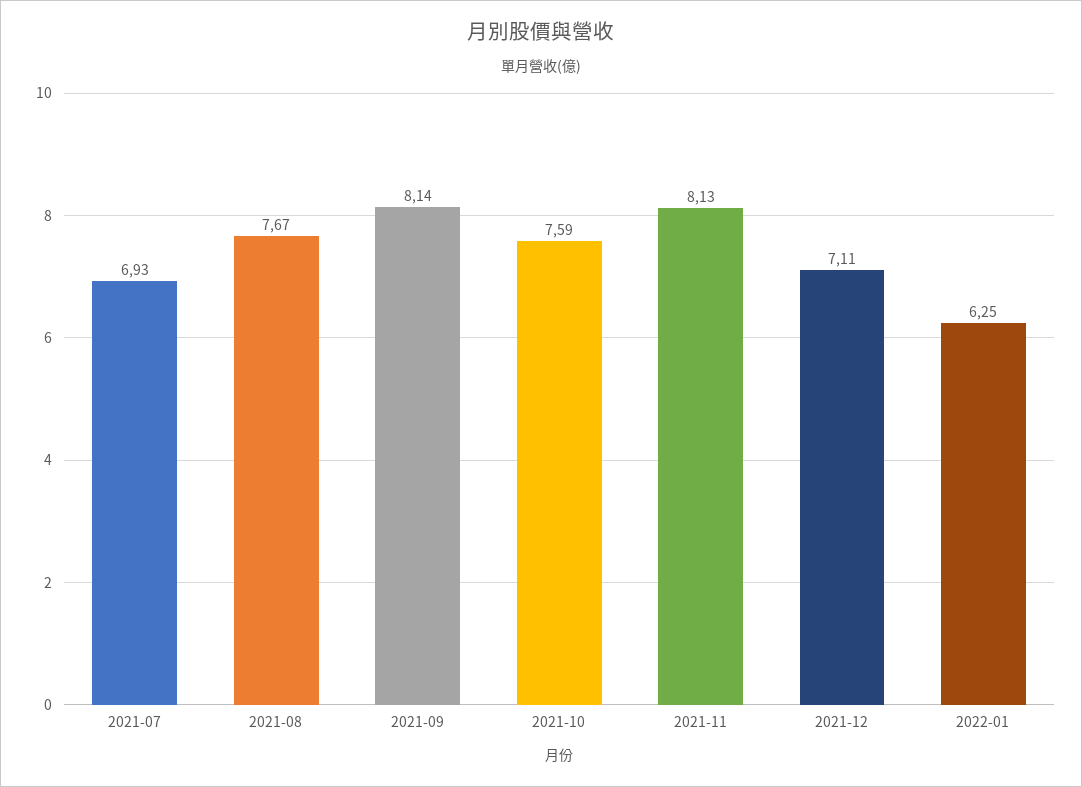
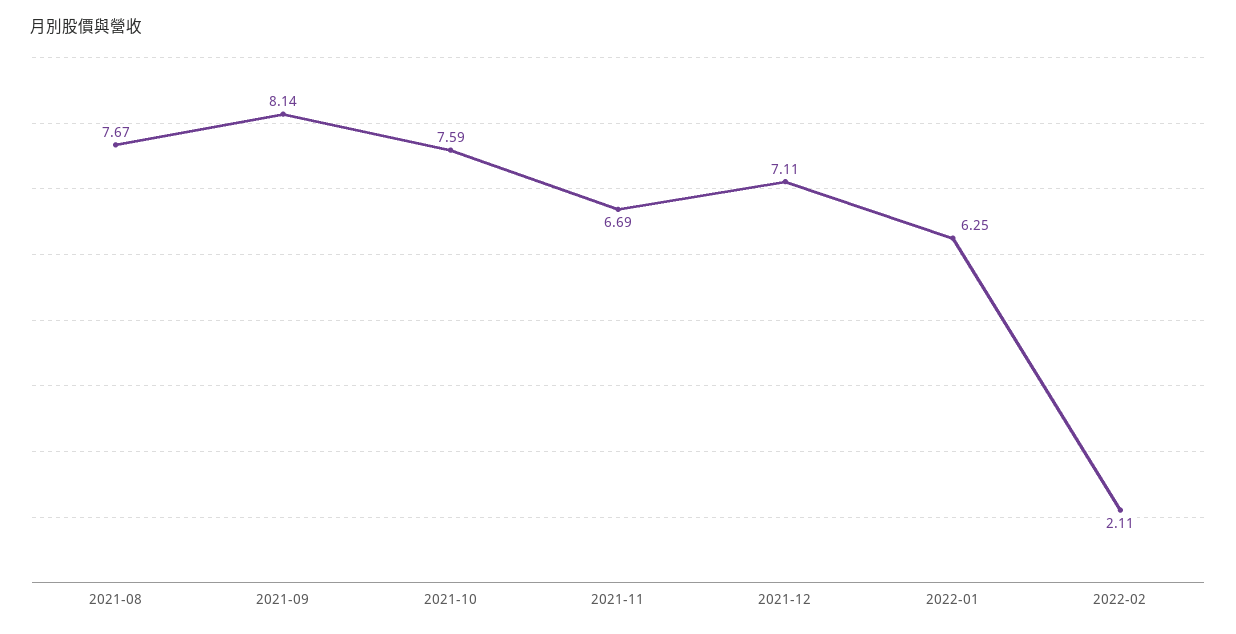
2021-07: 6.93 -> none
2021-11: 8.13 -> 6.69
2022-02: none -> 2.11

